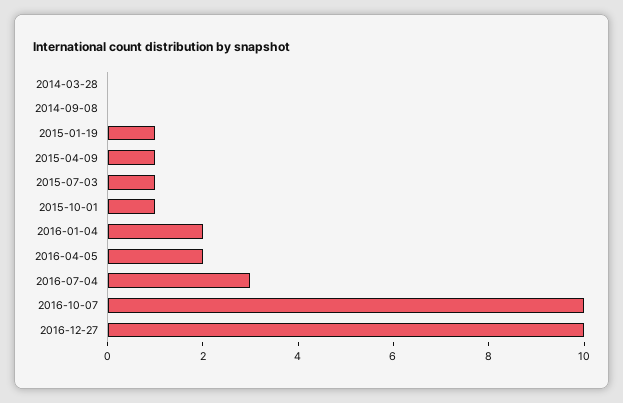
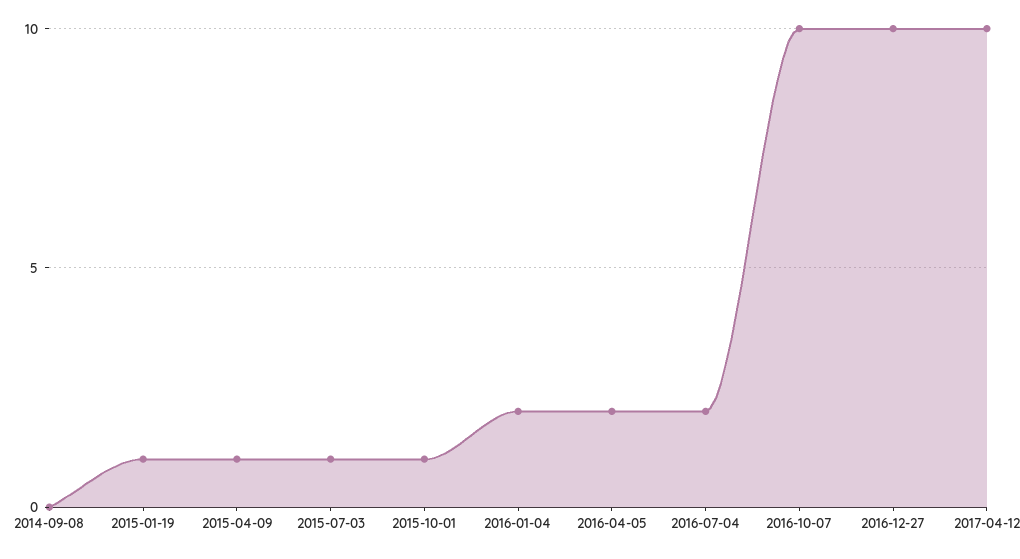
2014-03-28: 0 -> none
2016-07-04: 3 -> 2
2017-04-12: none -> 10

